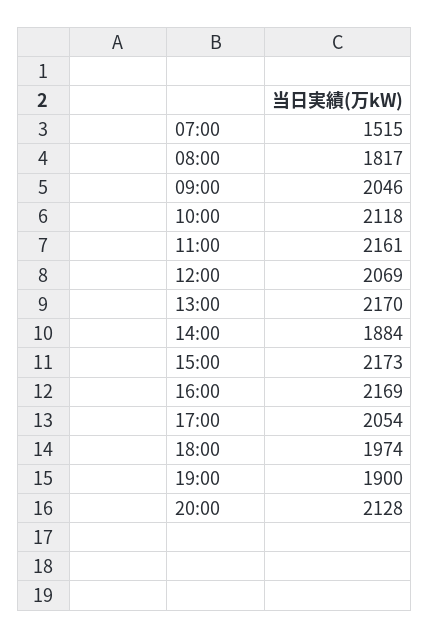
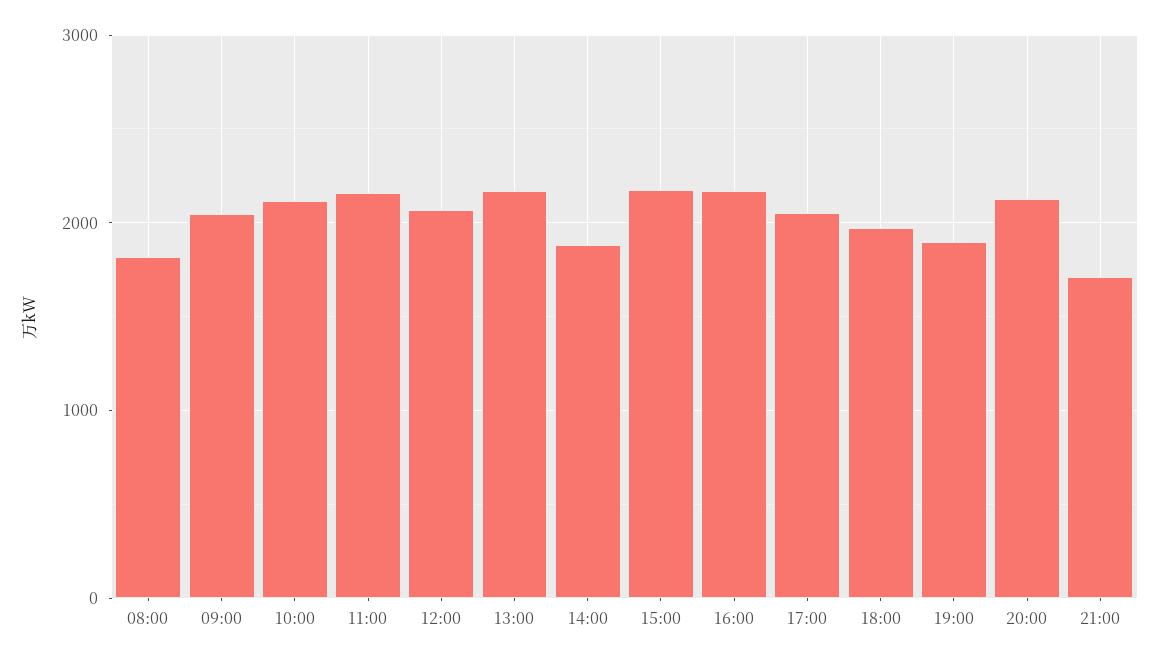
07:00: 1515 -> none
21:00: none -> 1700

